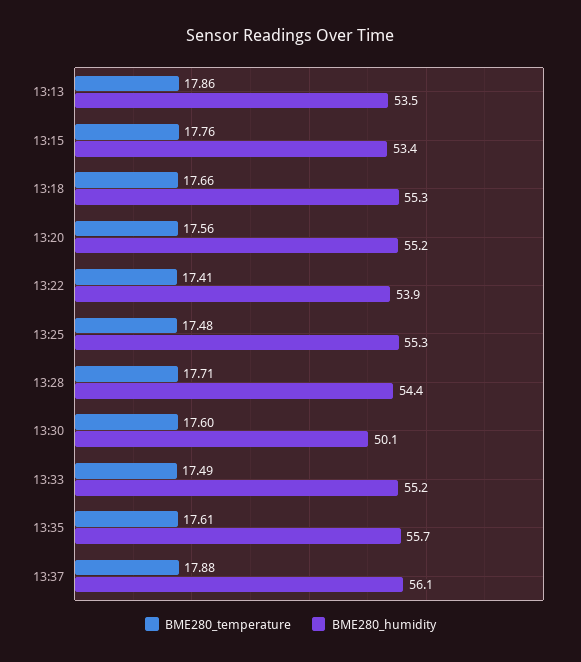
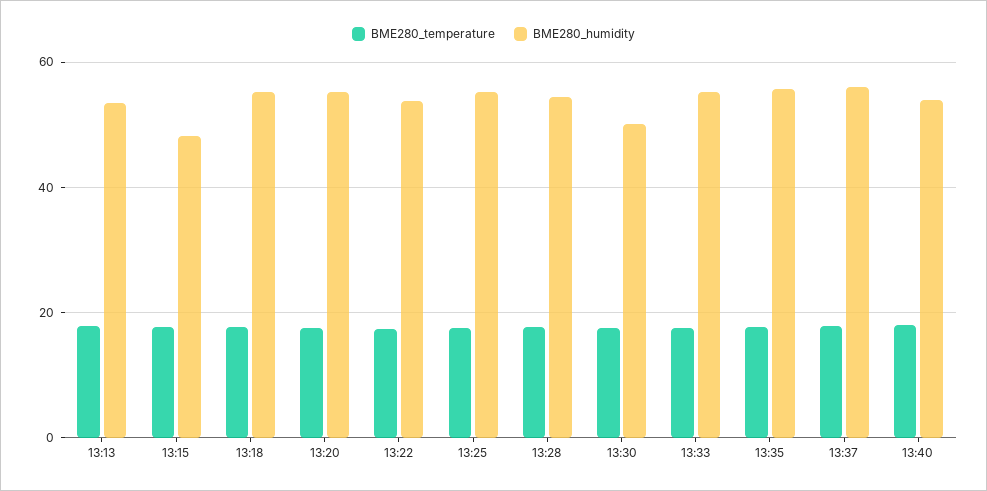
BME280_humidity, 13:15: 53.4 -> 48
BME280_temperature, 13:40: none -> 18
BME280_humidity, 13:40: none -> 54

